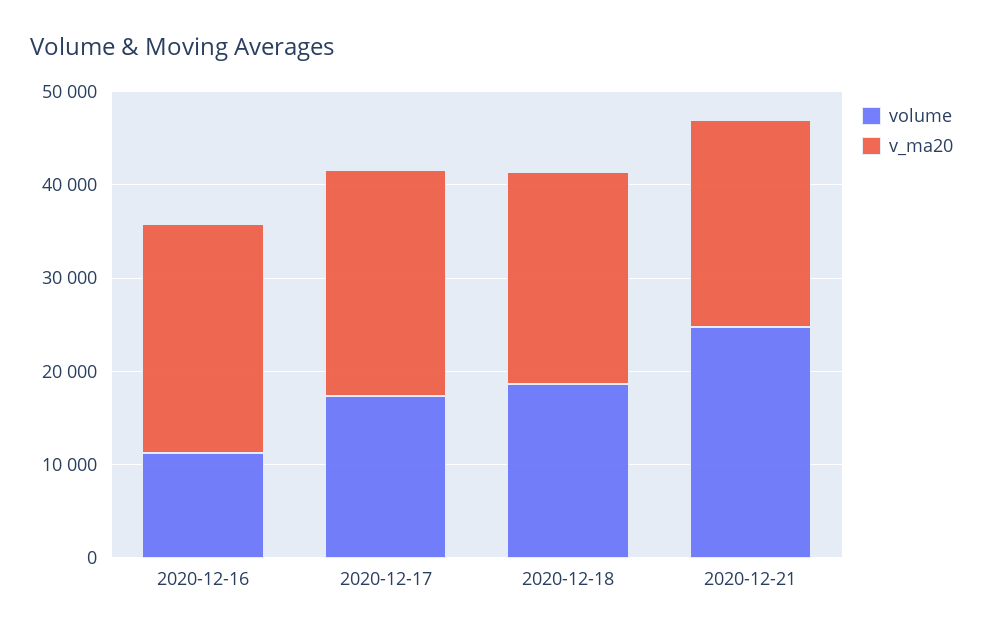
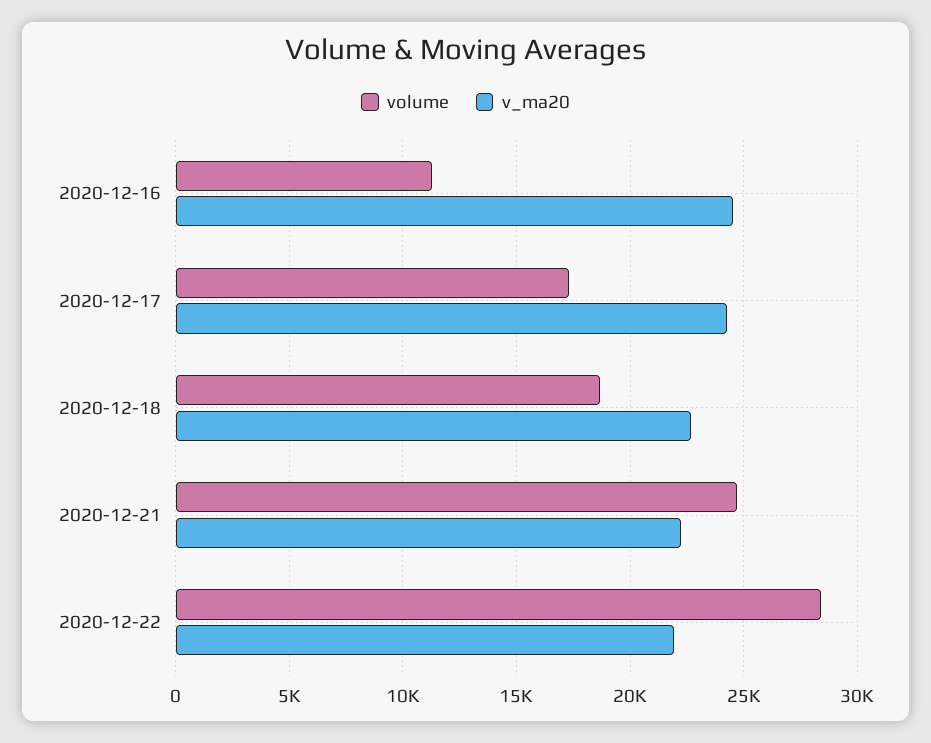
volume, 2020-12-22: none -> 28500
v_ma20, 2020-12-22: none -> 22000

